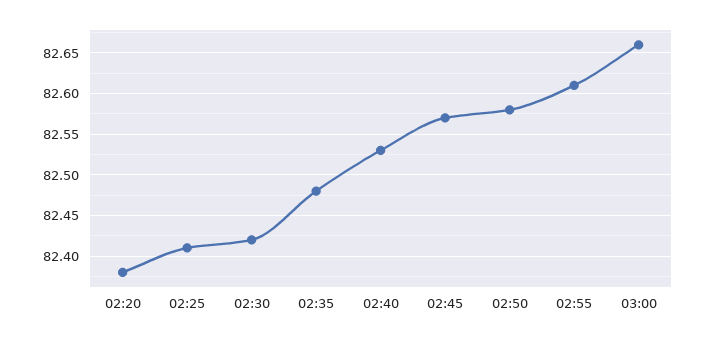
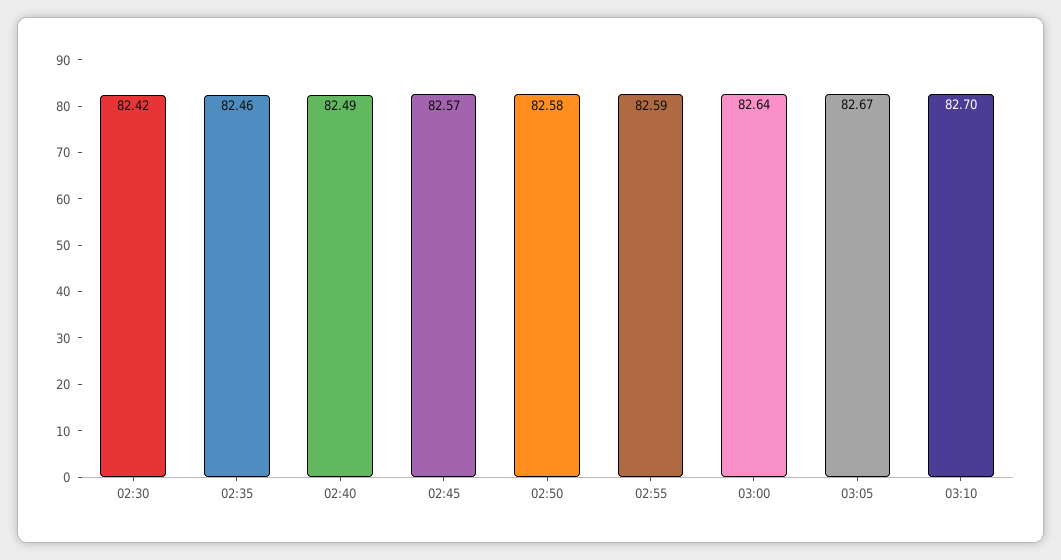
02:20: 82.38 -> none
02:25: 82.41 -> none
02:35: 82.48 -> 82.46
02:40: 82.53 -> 82.49
02:55: 82.61 -> 82.59
03:00: 82.66 -> 82.64
03:05: none -> 82.67
03:10: none -> 82.7

